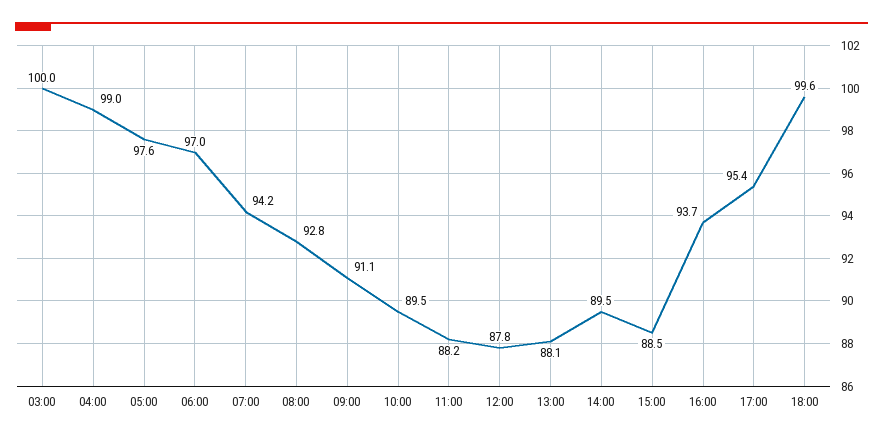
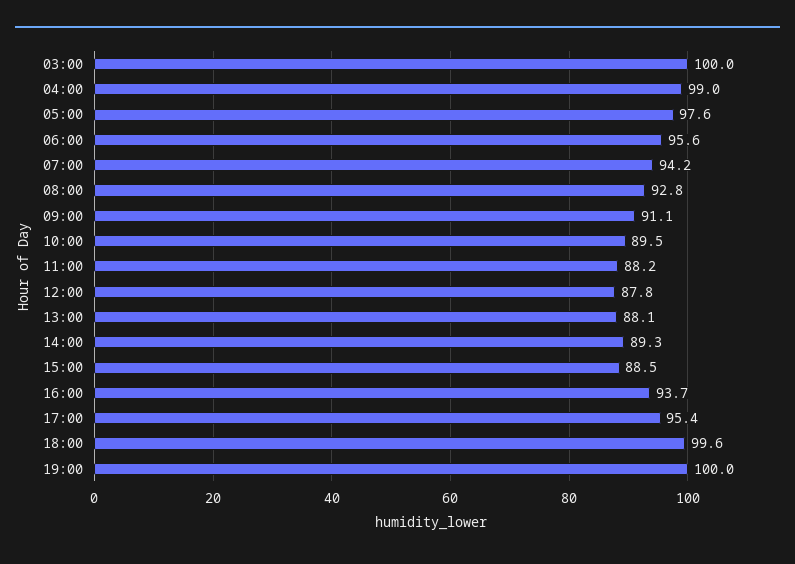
06:00: 97 -> 95.6
14:00: 89.5 -> 89.3
19:00: none -> 100

